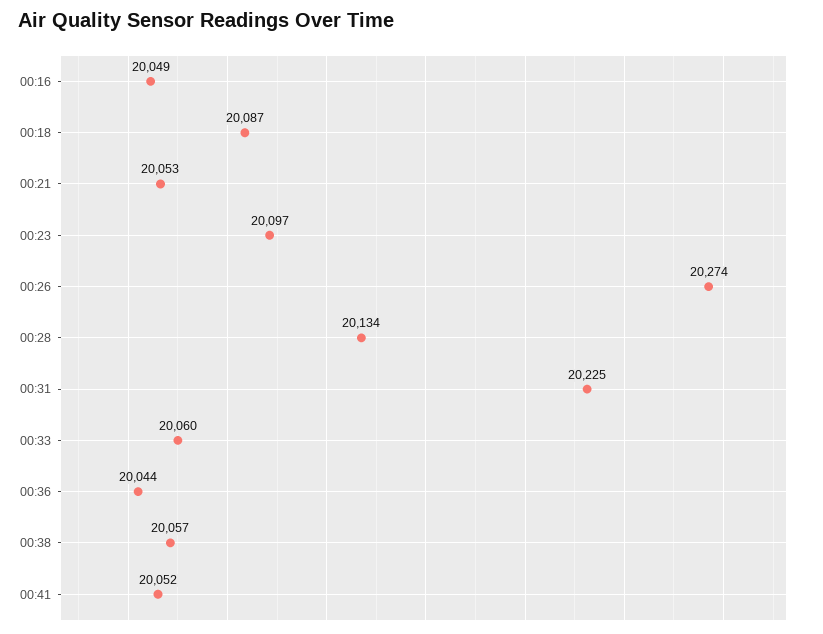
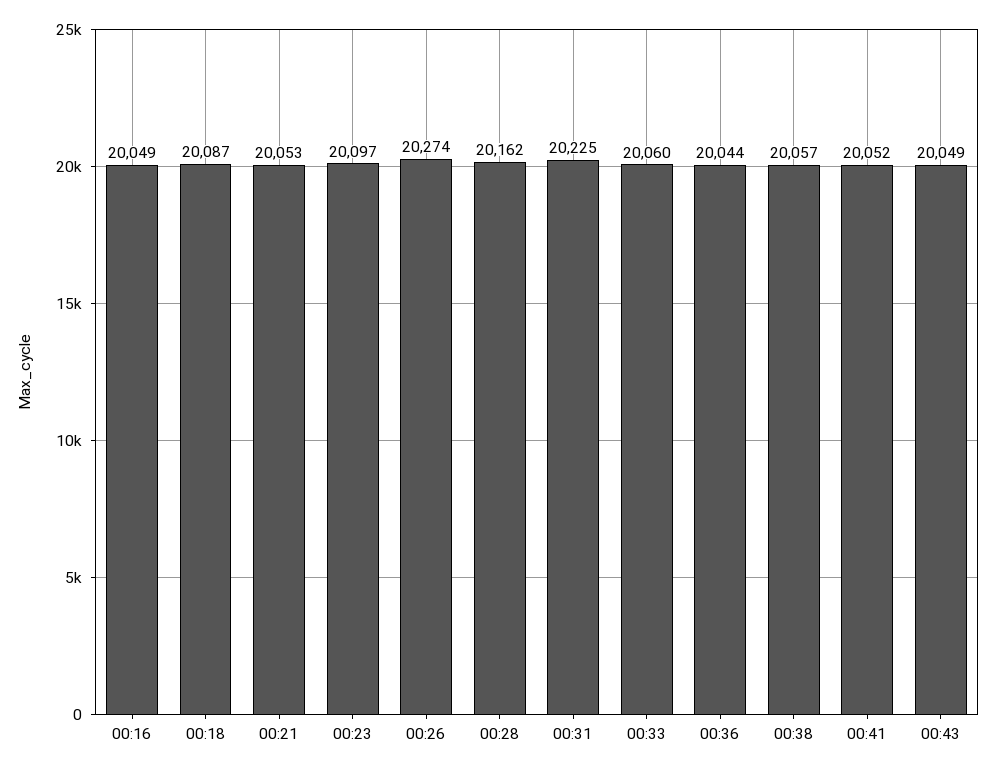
00:28: 20134 -> 20162
00:43: none -> 20049

